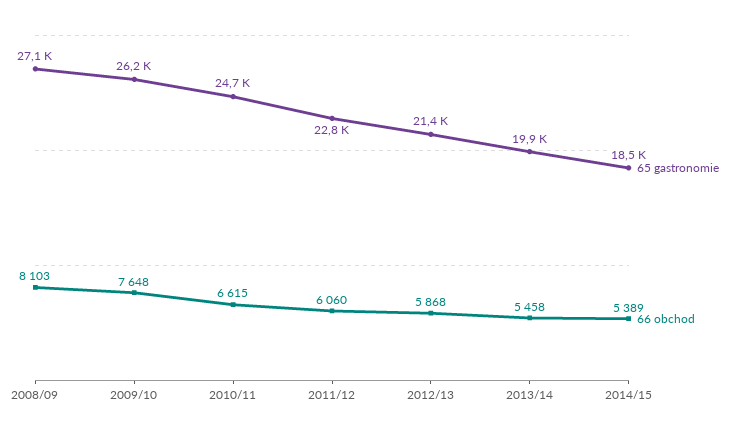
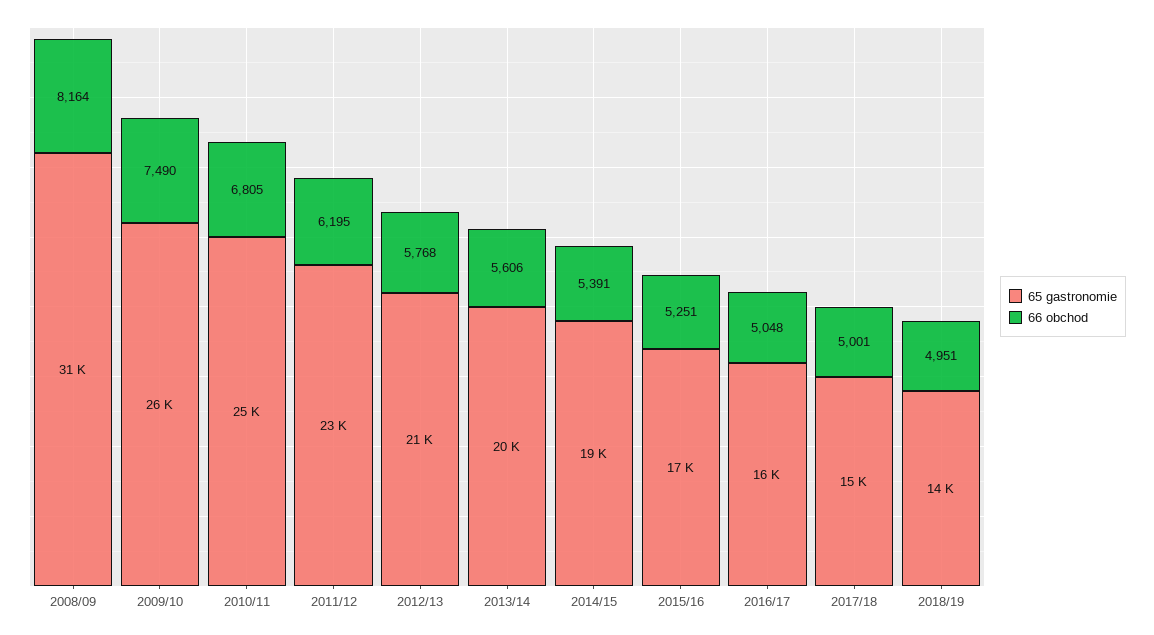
65 gastronomie, 2008/09: 27100 -> 31000
66 obchod, 2008/09: 8103 -> 8164
66 obchod, 2009/10: 7648 -> 7490
66 obchod, 2010/11: 6615 -> 6805
66 obchod, 2011/12: 6060 -> 6195
66 obchod, 2012/13: 5868 -> 5768
66 obchod, 2013/14: 5458 -> 5606
66 obchod, 2014/15: 5389 -> 5391
65 gastronomie, 2015/16: none -> 17000
66 obchod, 2015/16: none -> 5251
65 gastronomie, 2016/17: none -> 16000
66 obchod, 2016/17: none -> 5048
65 gastronomie, 2017/18: none -> 15000
66 obchod, 2017/18: none -> 5001
65 gastronomie, 2018/19: none -> 14000
66 obchod, 2018/19: none -> 4951

